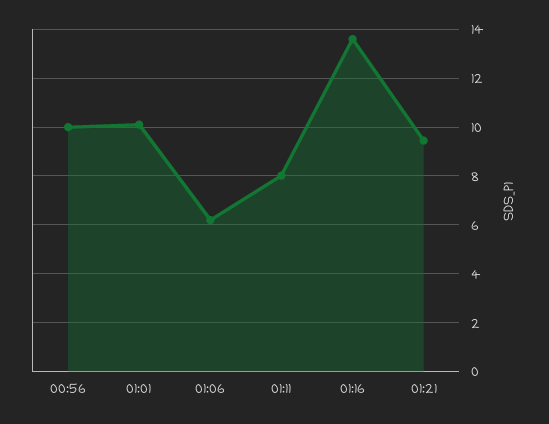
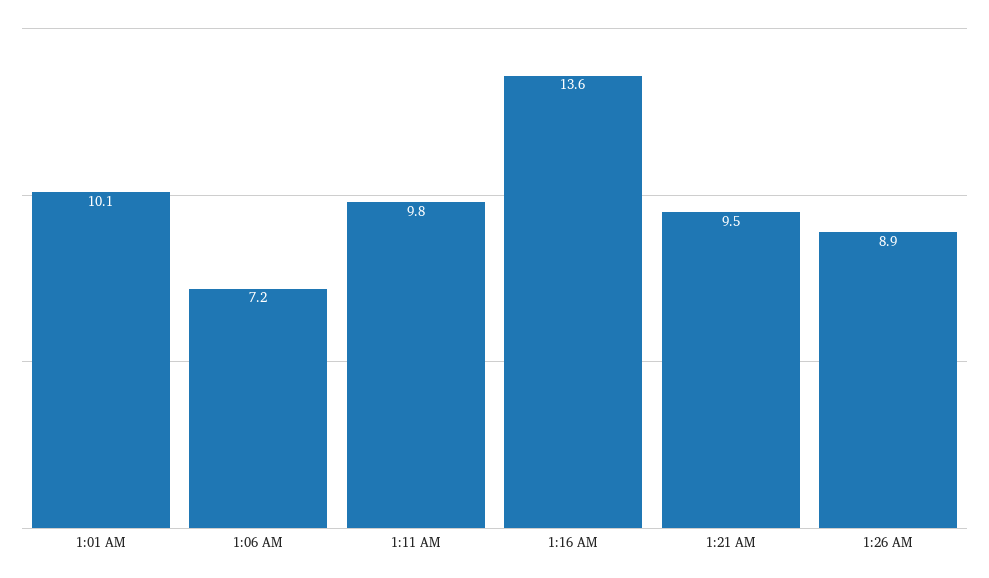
00:56: 10 -> none
01:06: 6.25 -> 7.2
01:11: 8 -> 9.8
1:26 AM: none -> 8.9

